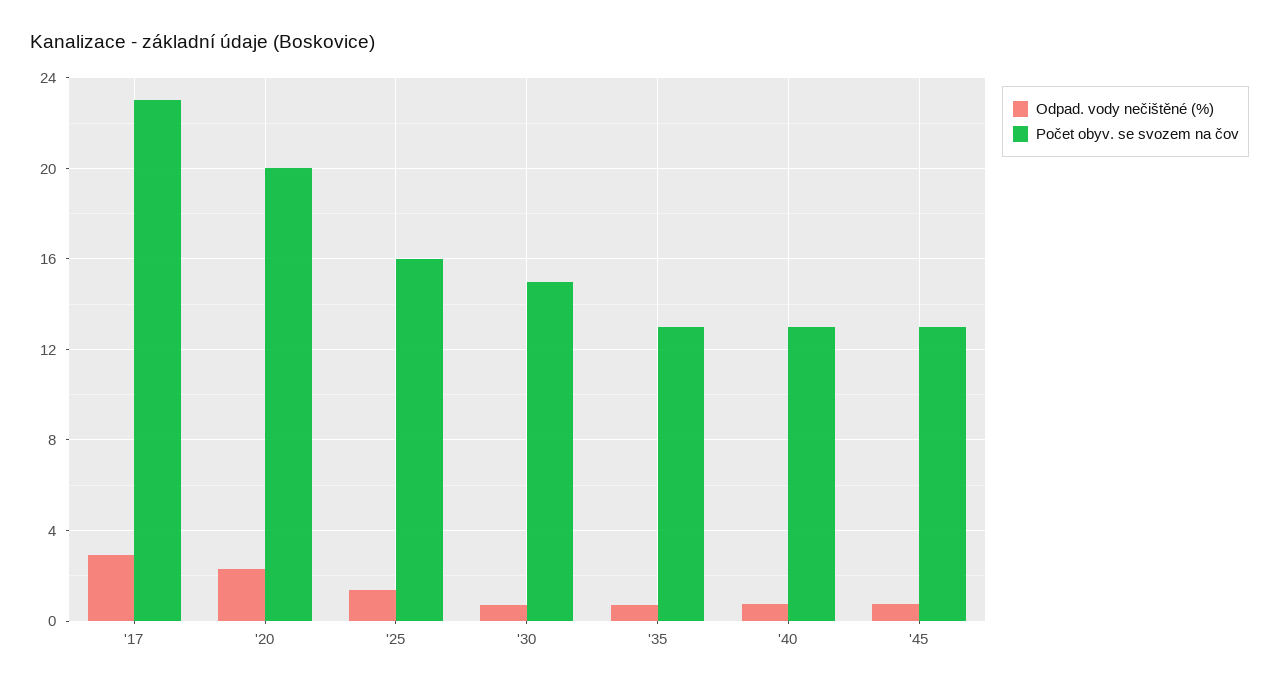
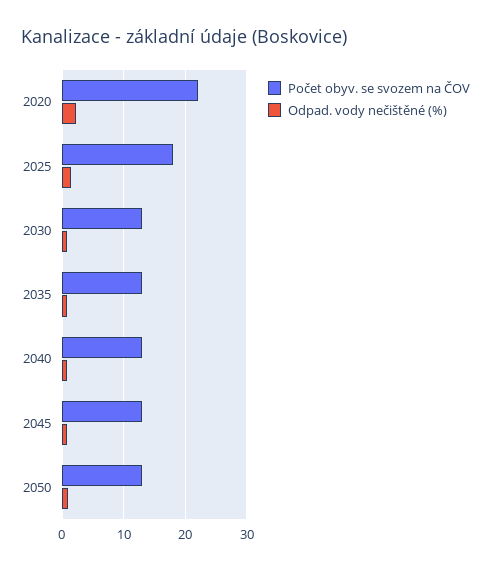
Odpad. vody nečištěné (%), '17: 3 -> none
Počet obyv. se svozem na čov, '17: 23 -> none
Počet obyv. se svozem na čov, '20: 20 -> 22
Počet obyv. se svozem na čov, '25: 16 -> 18
Počet obyv. se svozem na čov, '30: 15 -> 13
Počet obyv. se svozem na čov, 2050: none -> 13
Odpad. vody nečištěné (%), 2050: none -> 1

